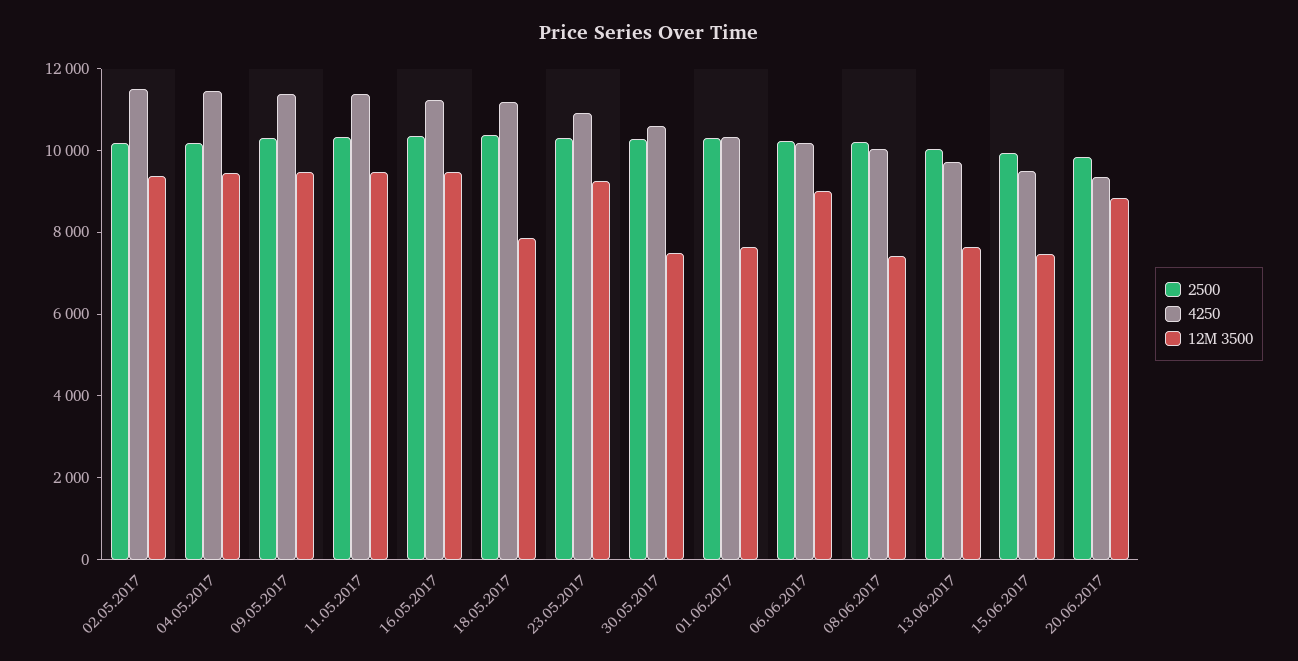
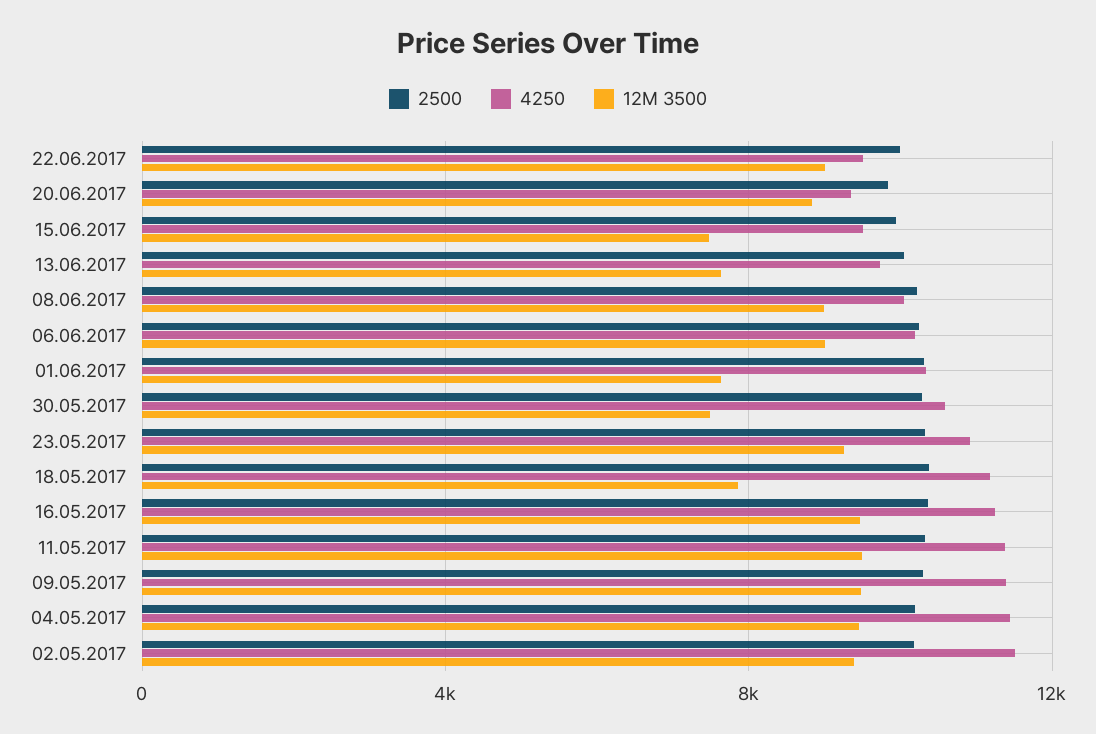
12M 3500, 08.06.2017: 7500 -> 9000
2500, 22.06.2017: none -> 10000
4250, 22.06.2017: none -> 9500
12M 3500, 22.06.2017: none -> 9000

